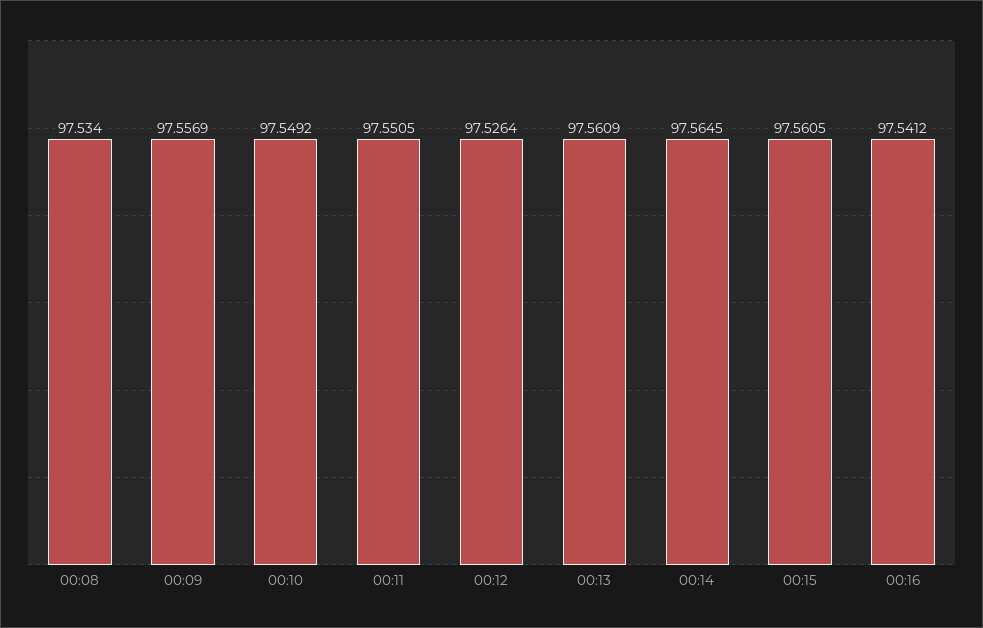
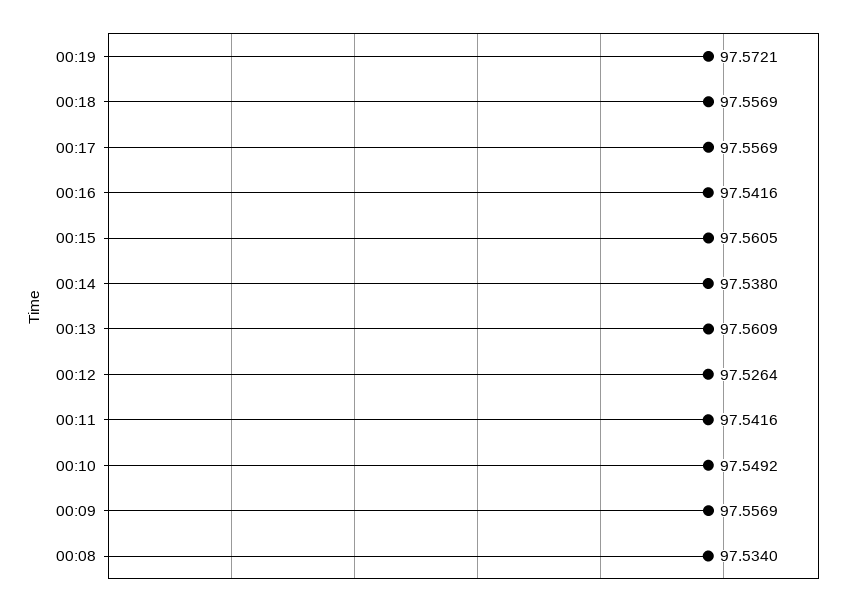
00:11: 97.5505 -> 97.5416
00:14: 97.5645 -> 97.538
00:16: 97.5412 -> 97.5416
00:19: none -> 97.5721
00:18: none -> 97.5569
00:17: none -> 97.5569

